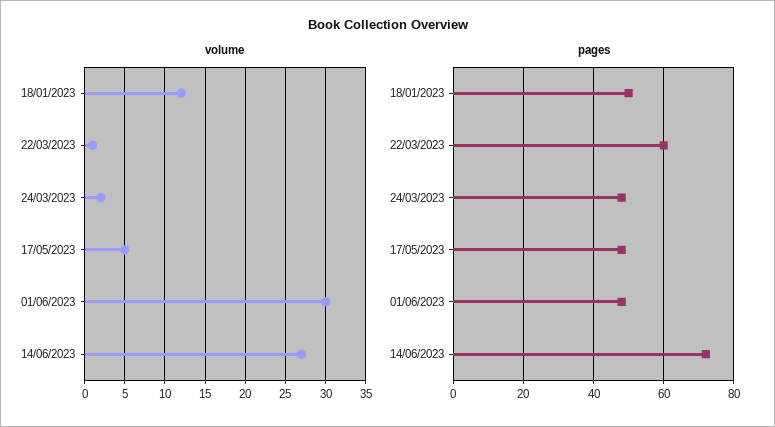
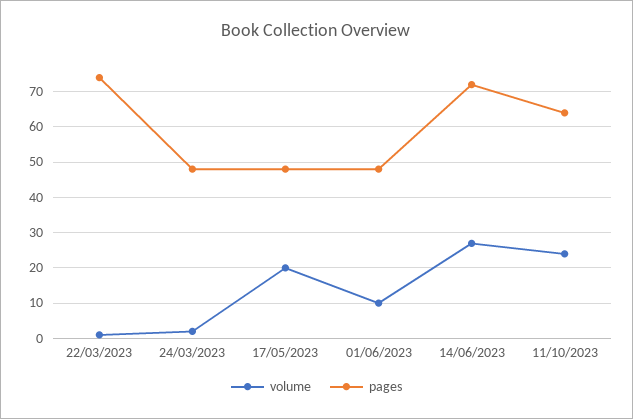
volume, 18/01/2023: 12 -> none
volume, 17/05/2023: 5 -> 20
volume, 01/06/2023: 30 -> 10
pages, 18/01/2023: 50 -> none
pages, 22/03/2023: 60 -> 75
volume, 11/10/2023: none -> 25
pages, 11/10/2023: none -> 65

